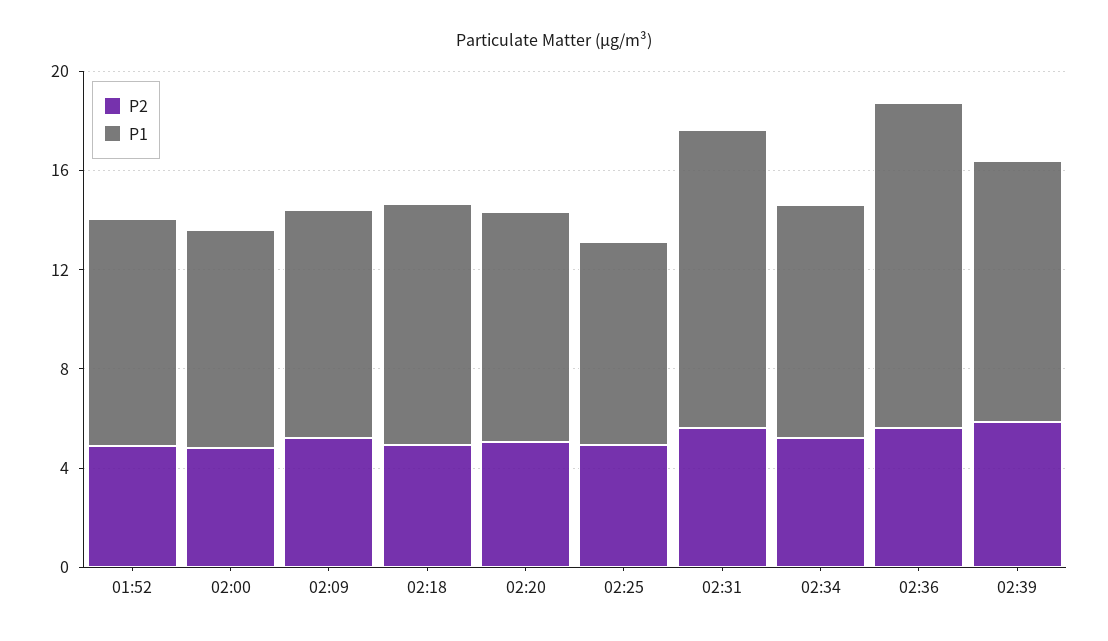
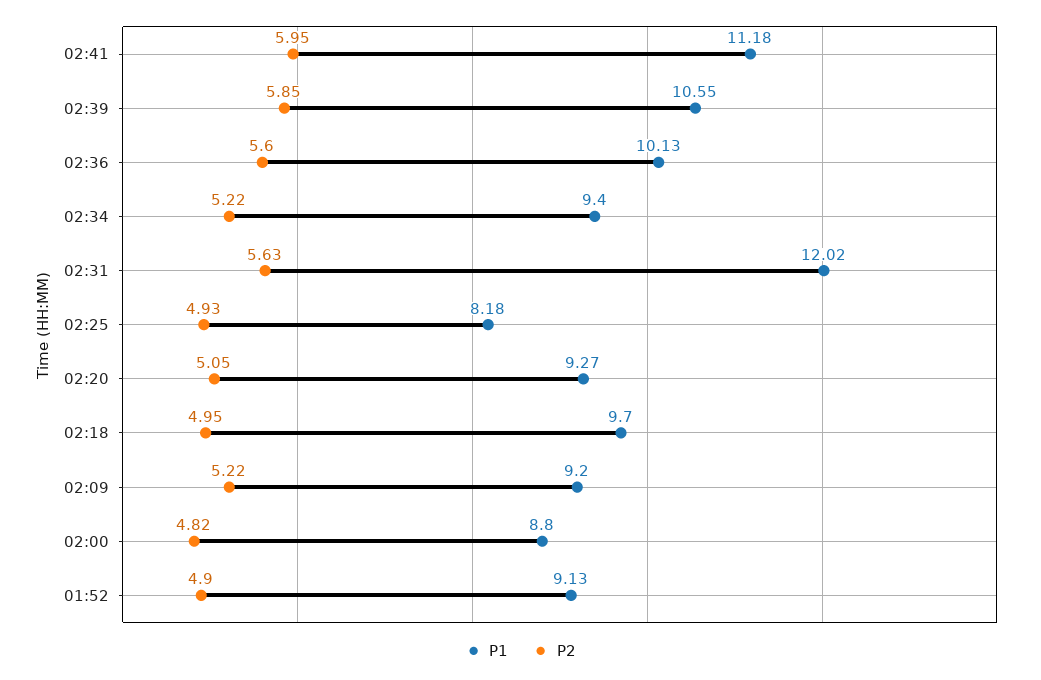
P1, 02:36: 13 -> 10.13
P1, 02:41: none -> 11.18
P2, 02:41: none -> 5.95

